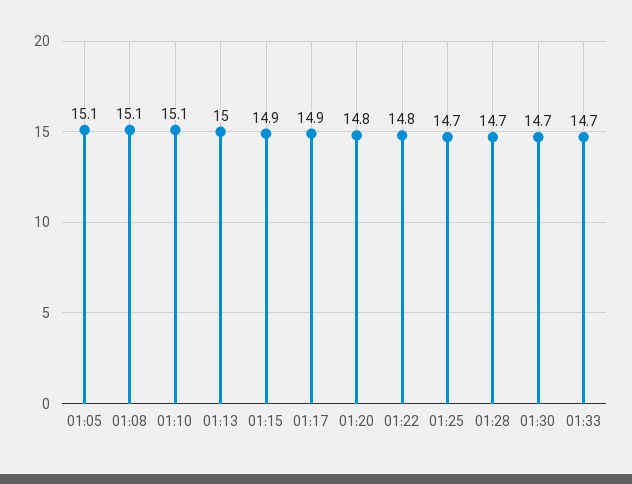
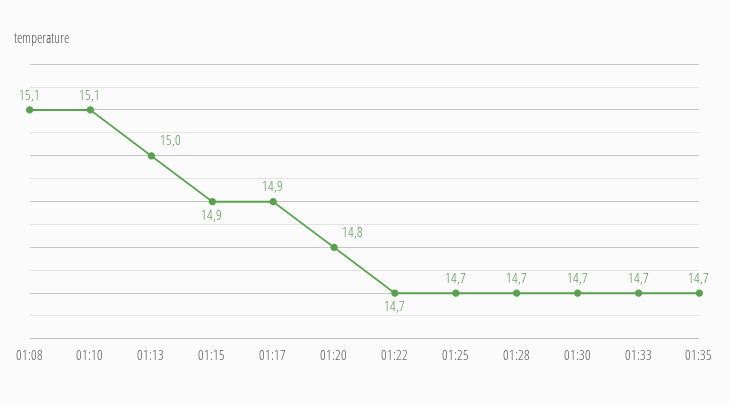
01:05: 15.1 -> none
01:22: 14.8 -> 14.7
01:35: none -> 14.7

